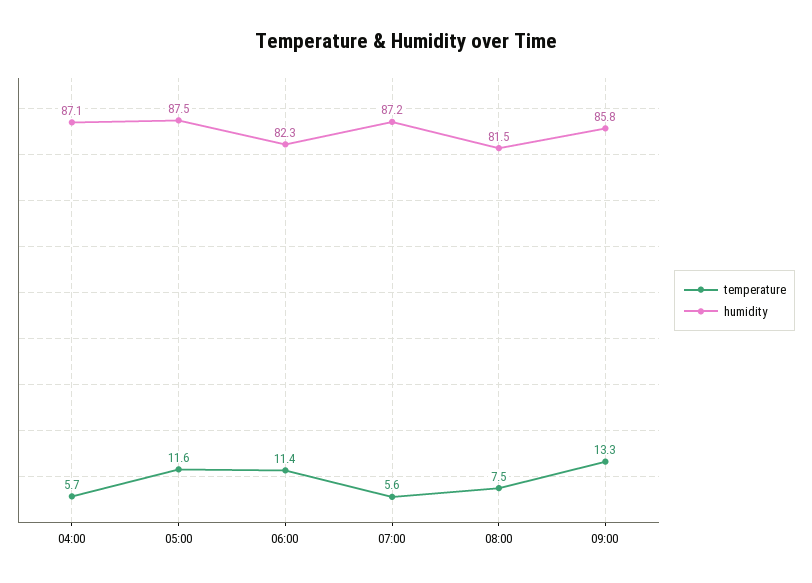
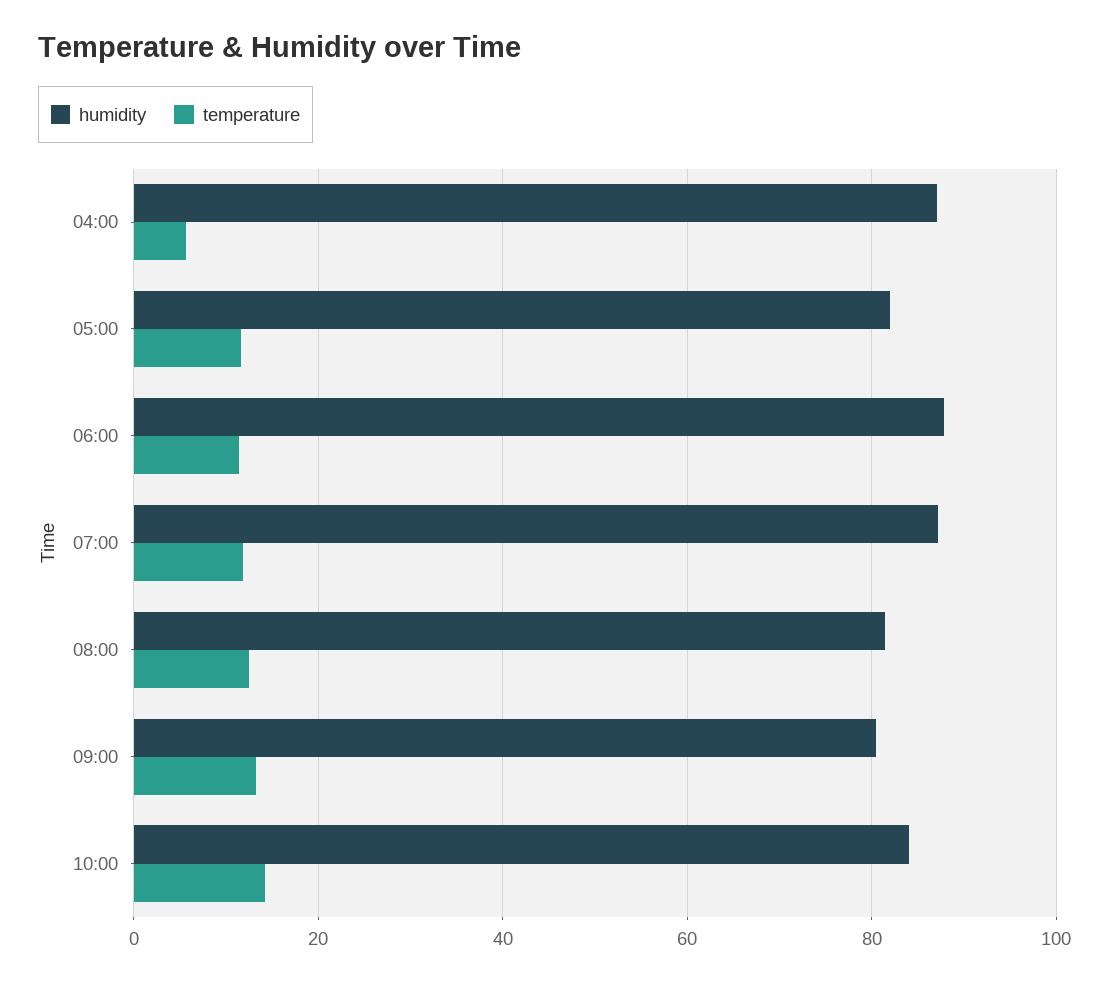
humidity, 05:00: 87.5 -> 82
humidity, 06:00: 82.3 -> 88
temperature, 07:00: 5.6 -> 12
temperature, 08:00: 7.5 -> 12
humidity, 09:00: 85.8 -> 80
humidity, 10:00: none -> 84
temperature, 10:00: none -> 14

